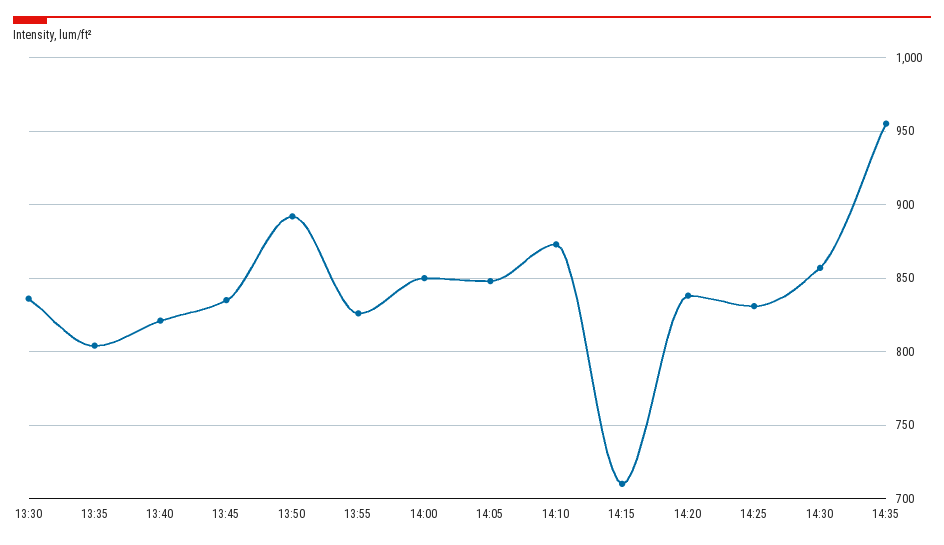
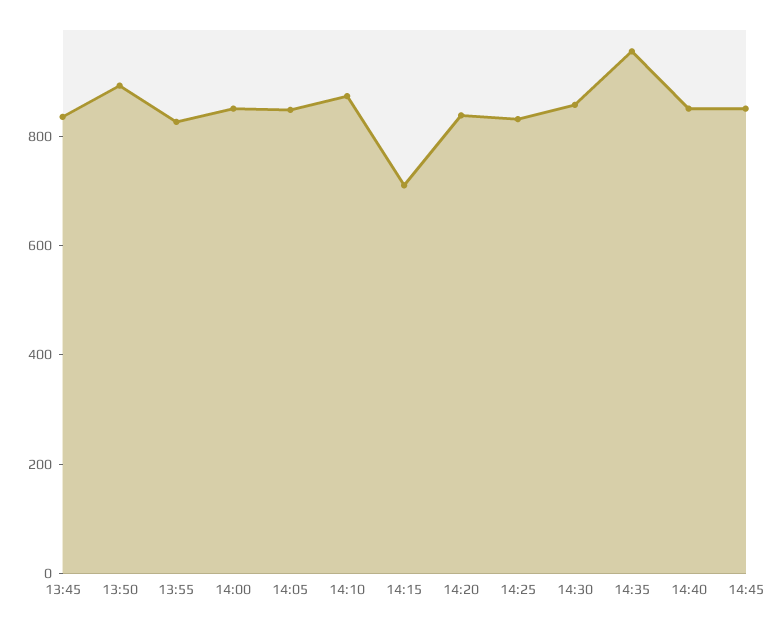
13:30: 835 -> none
13:35: 805 -> none
13:40: 820 -> none
14:40: none -> 850
14:45: none -> 850

